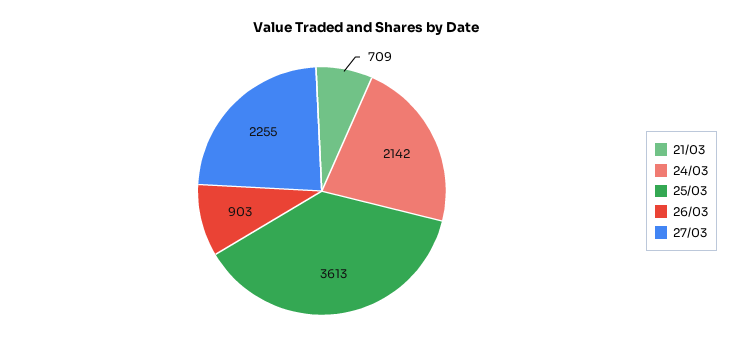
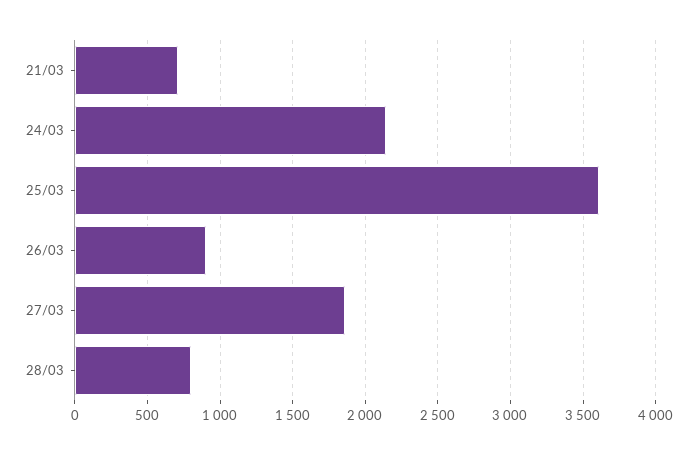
27/03: 2255 -> 1850
28/03: none -> 800

